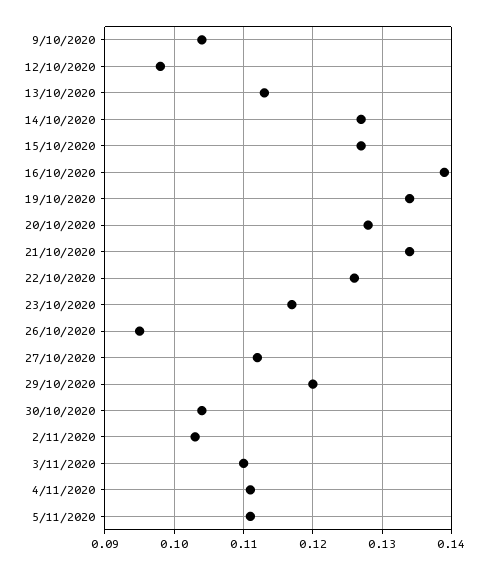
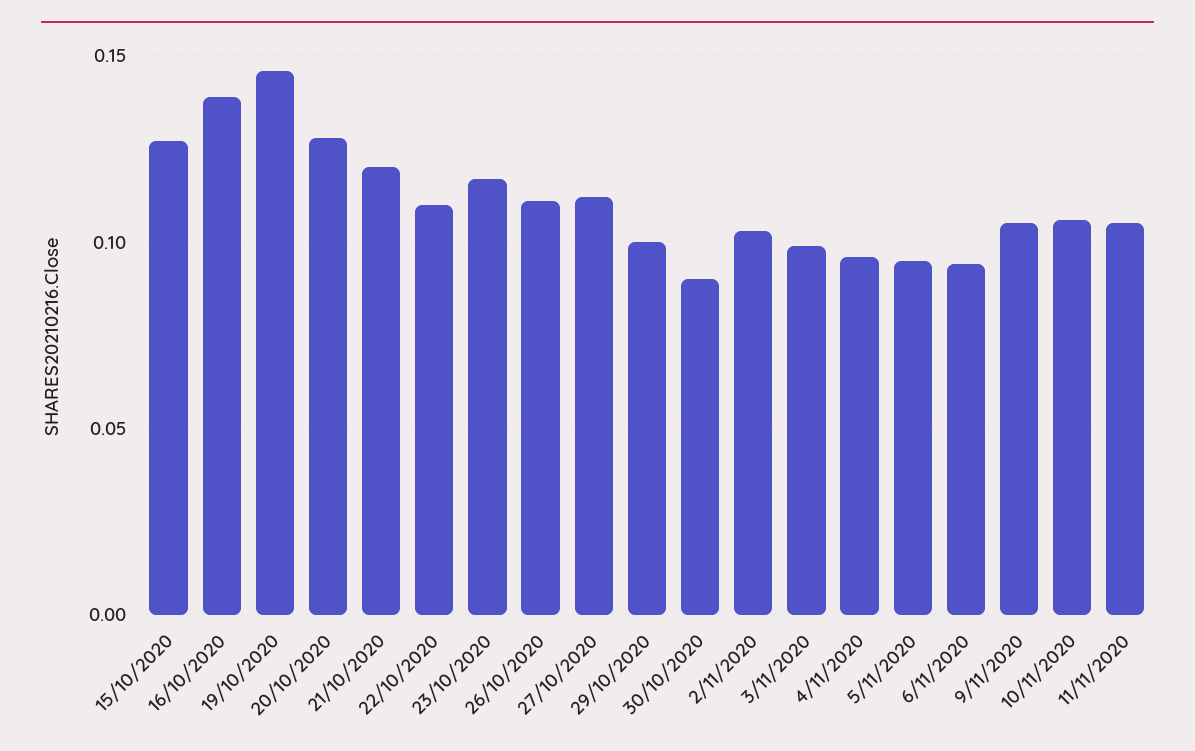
9/10/2020: 0.104 -> none
12/10/2020: 0.098 -> none
13/10/2020: 0.113 -> none
14/10/2020: 0.127 -> none
19/10/2020: 0.134 -> 0.145
21/10/2020: 0.134 -> 0.12
22/10/2020: 0.126 -> 0.11
26/10/2020: 0.095 -> 0.11
29/10/2020: 0.12 -> 0.1
30/10/2020: 0.104 -> 0.09
3/11/2020: 0.11 -> 0.1
4/11/2020: 0.111 -> 0.095
5/11/2020: 0.111 -> 0.095
6/11/2020: none -> 0.095
9/11/2020: none -> 0.105
10/11/2020: none -> 0.105
11/11/2020: none -> 0.105

